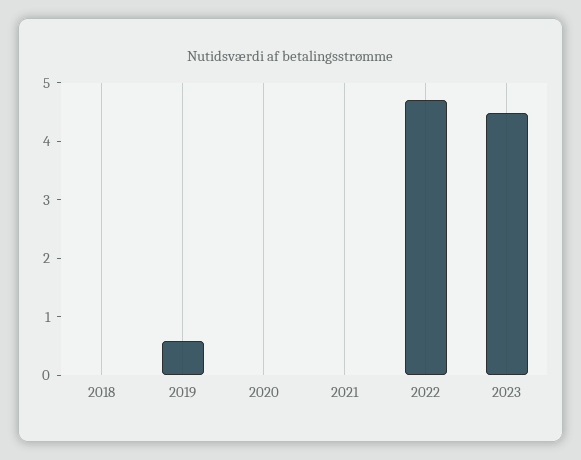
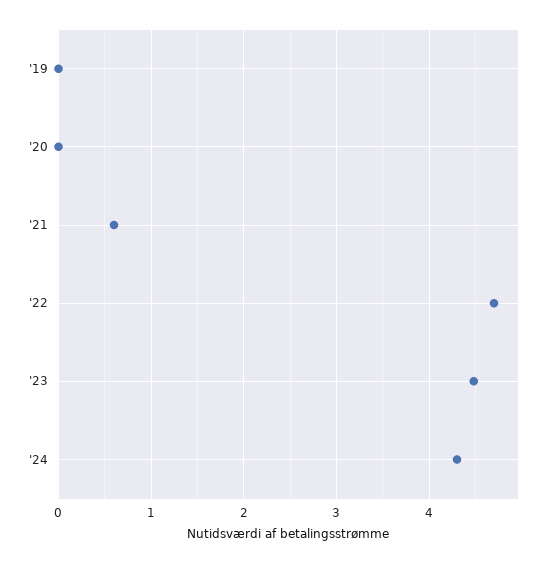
2018: 0 -> none
2019: 0.6 -> 0
2021: 0 -> 0.6
'24: none -> 4.3

